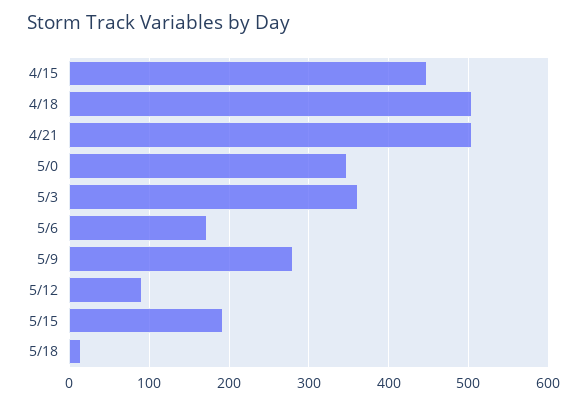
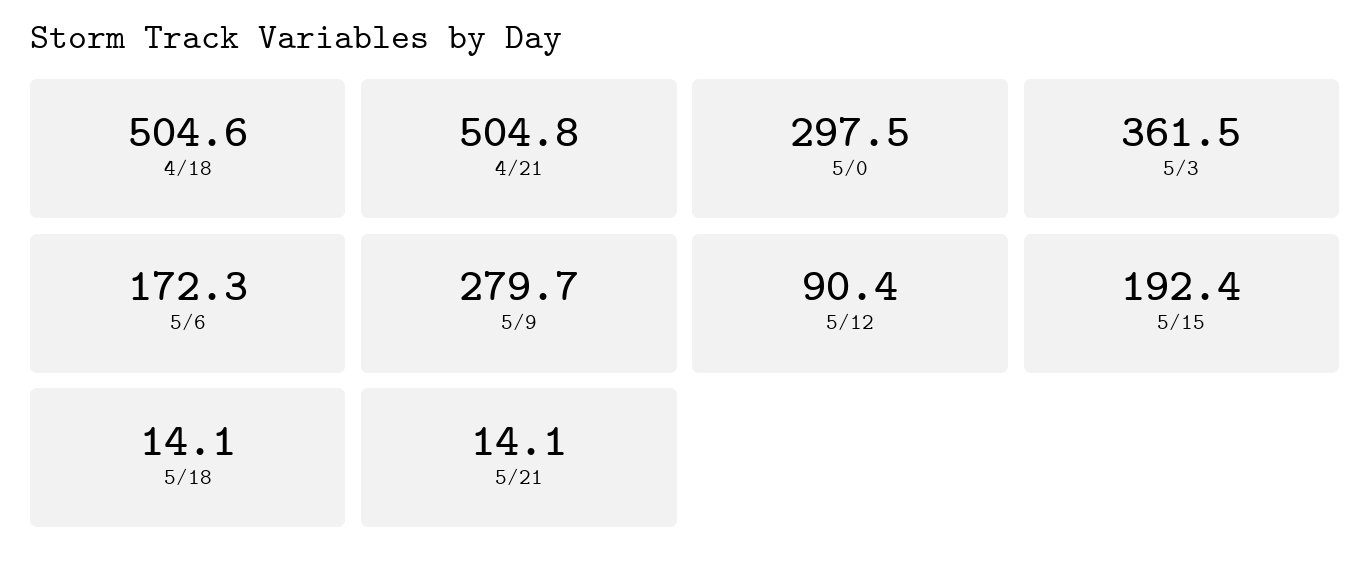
4/15: 450 -> none
5/0: 350 -> 297.5
5/21: none -> 14.1

